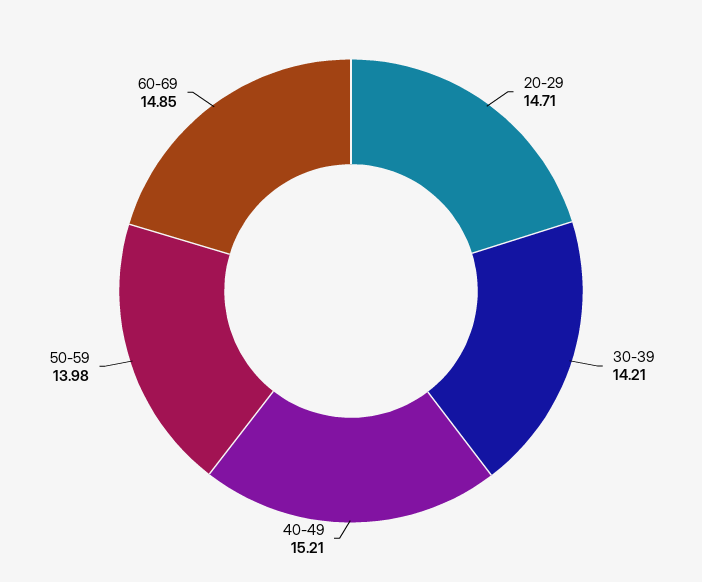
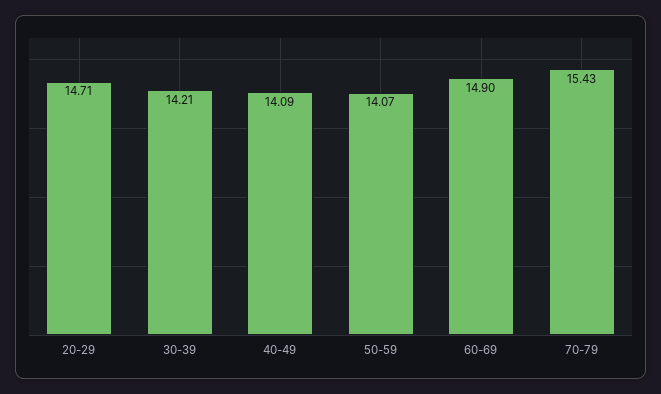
40-49: 15.21 -> 14.09
50-59: 13.98 -> 14.07
60-69: 14.85 -> 14.9
70-79: none -> 15.43

